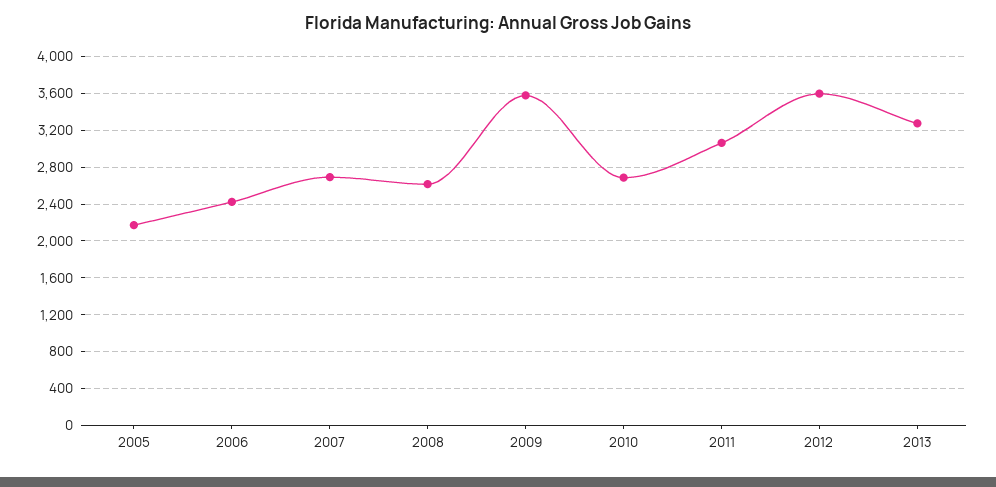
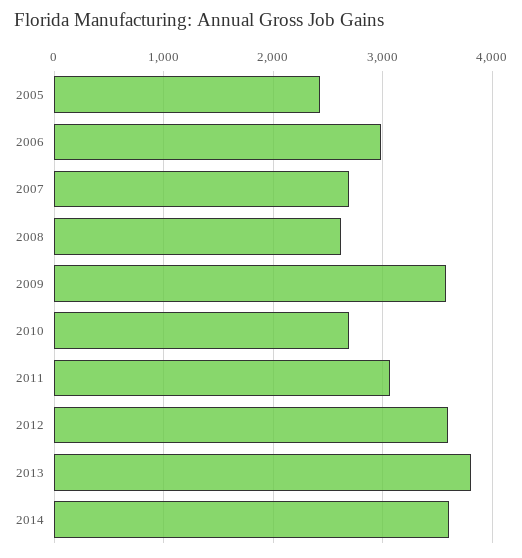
2005: 2200 -> 2400
2006: 2400 -> 3000
2013: 3300 -> 3800
2014: none -> 3600

